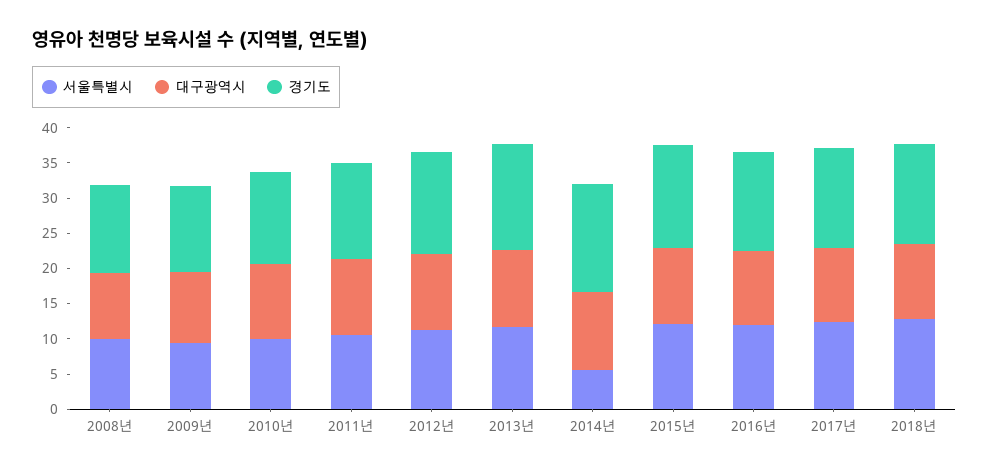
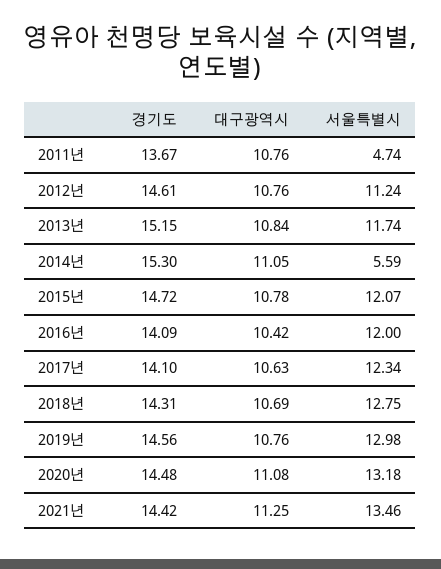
서울특별시, 2008년: 10 -> none
대구광역시, 2008년: 10 -> none
경기도, 2008년: 12.5 -> none
서울특별시, 2009년: 10 -> none
대구광역시, 2009년: 10 -> none
경기도, 2009년: 12.5 -> none
서울특별시, 2010년: 10 -> none
대구광역시, 2010년: 10 -> none
경기도, 2010년: 12.5 -> none
서울특별시, 2011년: 10 -> 4.74
경기도, 2019년: none -> 14.56
대구광역시, 2019년: none -> 10.76
서울특별시, 2019년: none -> 12.98
경기도, 2020년: none -> 14.48
대구광역시, 2020년: none -> 11.08
서울특별시, 2020년: none -> 13.18
경기도, 2021년: none -> 14.42
대구광역시, 2021년: none -> 11.25
서울특별시, 2021년: none -> 13.46

